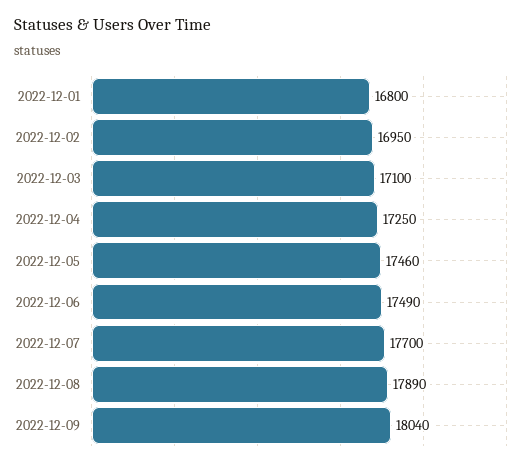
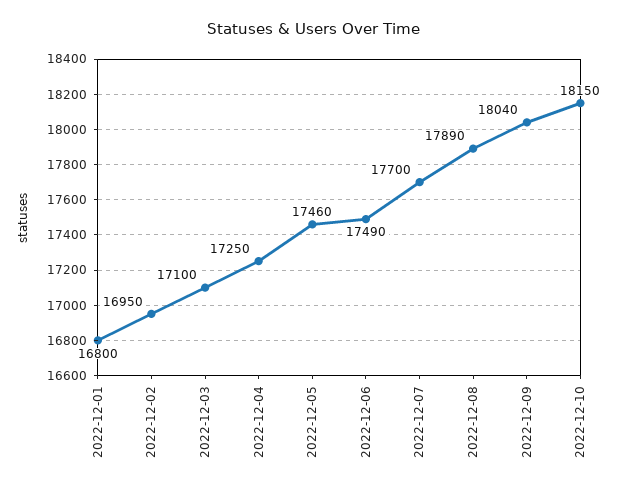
2022-12-10: none -> 18150

